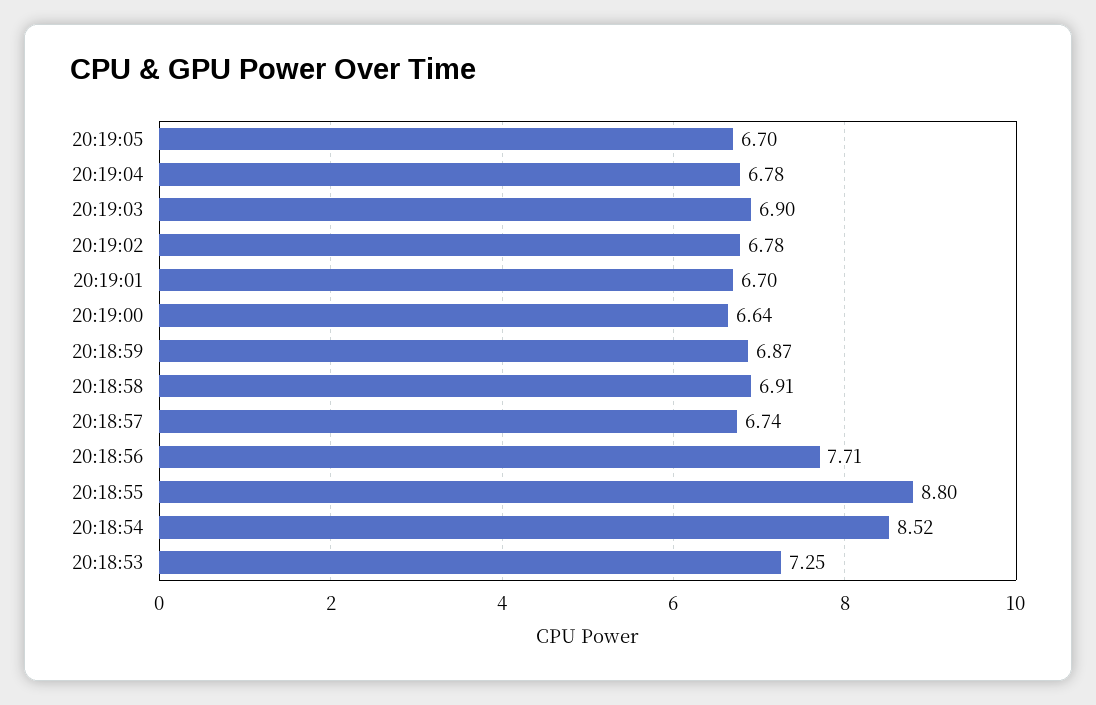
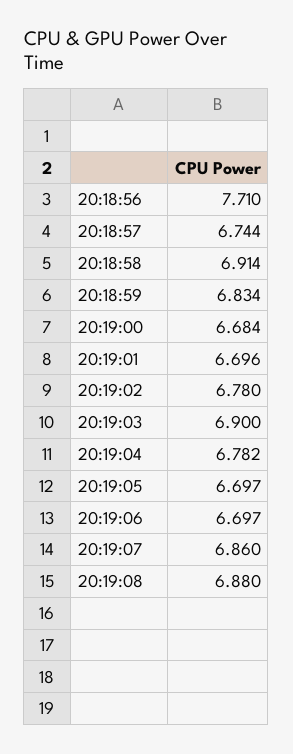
20:19:00: 6.64 -> 6.684
20:18:59: 6.87 -> 6.834
20:18:55: 8.8 -> none
20:18:54: 8.52 -> none
20:18:53: 7.25 -> none
20:19:06: none -> 6.697
20:19:07: none -> 6.86
20:19:08: none -> 6.88

